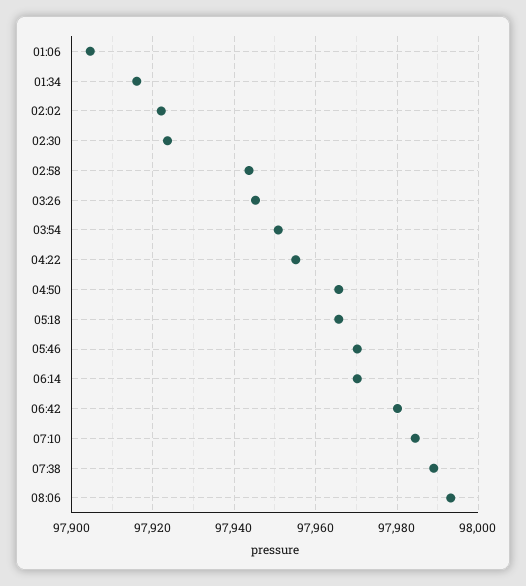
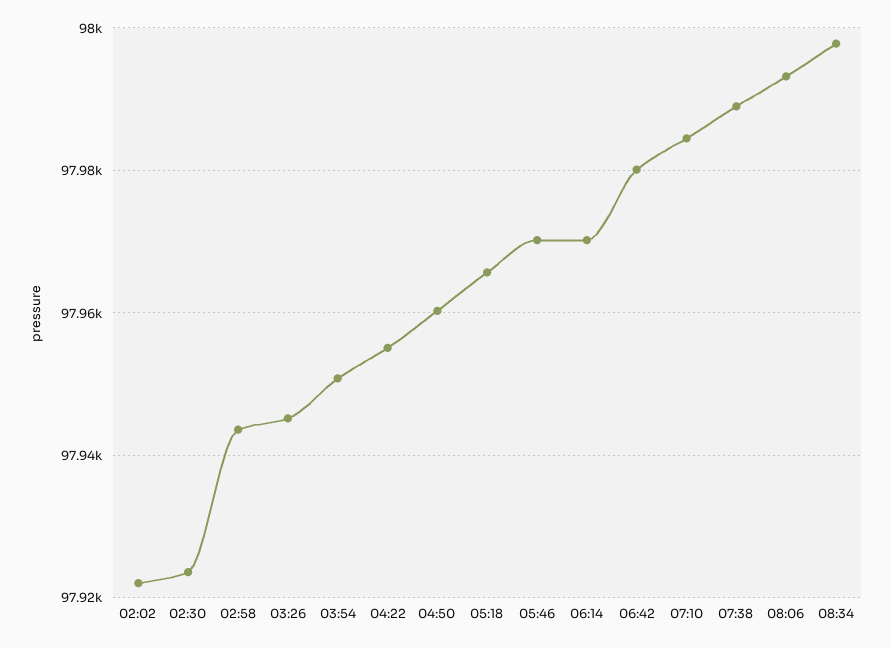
01:06: 97904 -> none
01:34: 97916 -> none
04:50: 97966 -> 97960
08:34: none -> 97998

